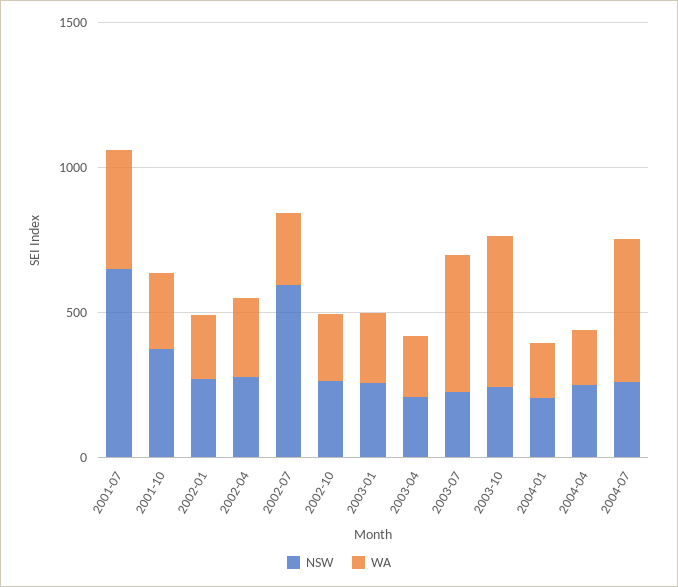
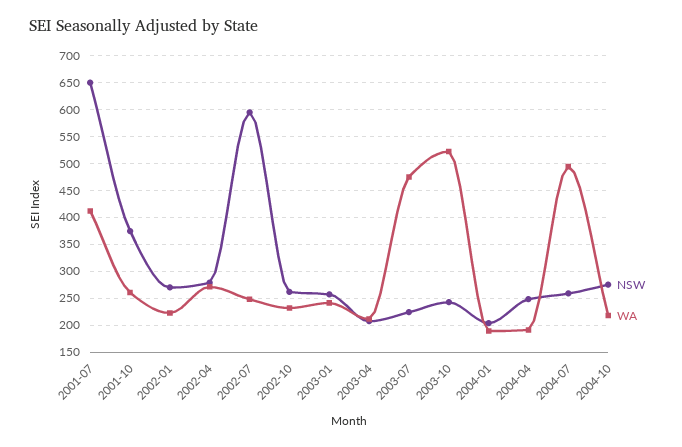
NSW, 2004-10: none -> 275
WA, 2004-10: none -> 225

